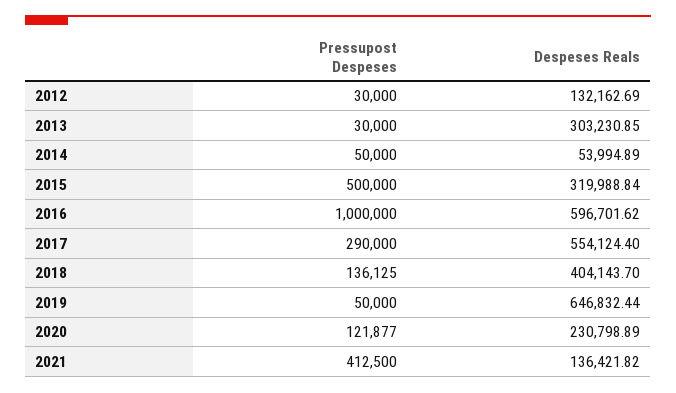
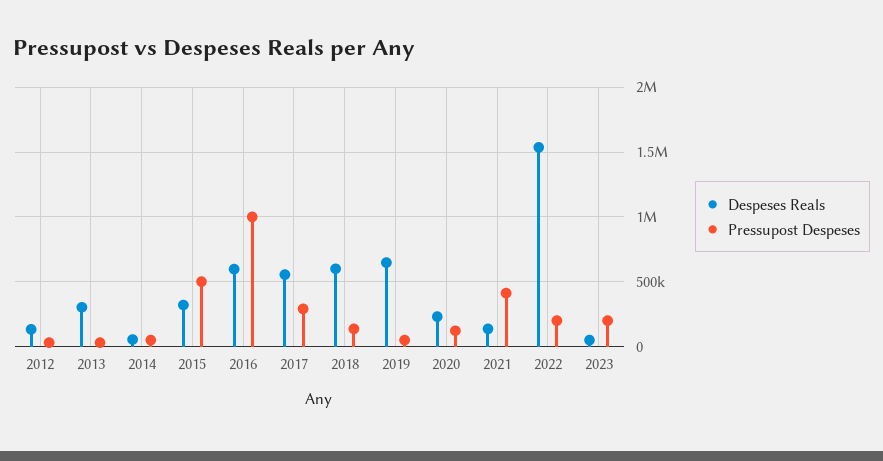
Despeses Reals, 2018: 404143.7 -> 600000
Despeses Reals, 2022: none -> 1550000
Pressupost Despeses, 2022: none -> 200000
Despeses Reals, 2023: none -> 50000
Pressupost Despeses, 2023: none -> 200000

